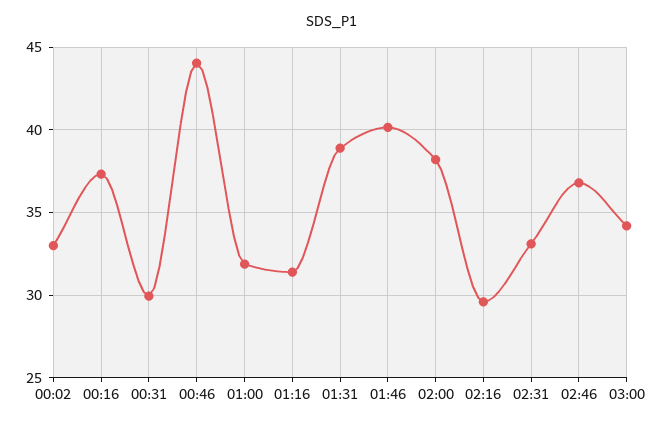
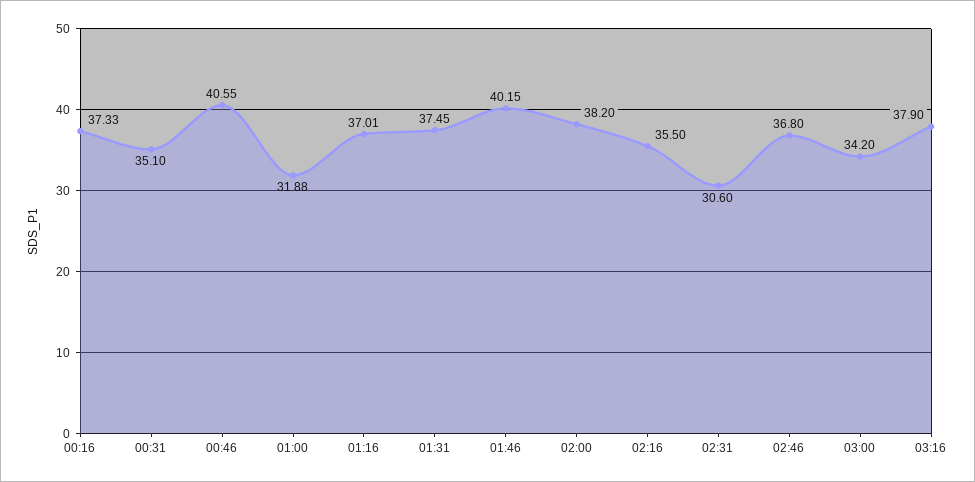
00:02: 33 -> none
00:31: 30 -> 35.1
00:46: 44 -> 40.55
01:16: 31.5 -> 37.01
01:31: 39 -> 37.45
02:16: 29.5 -> 35.5
02:31: 33 -> 30.6
03:16: none -> 37.9

